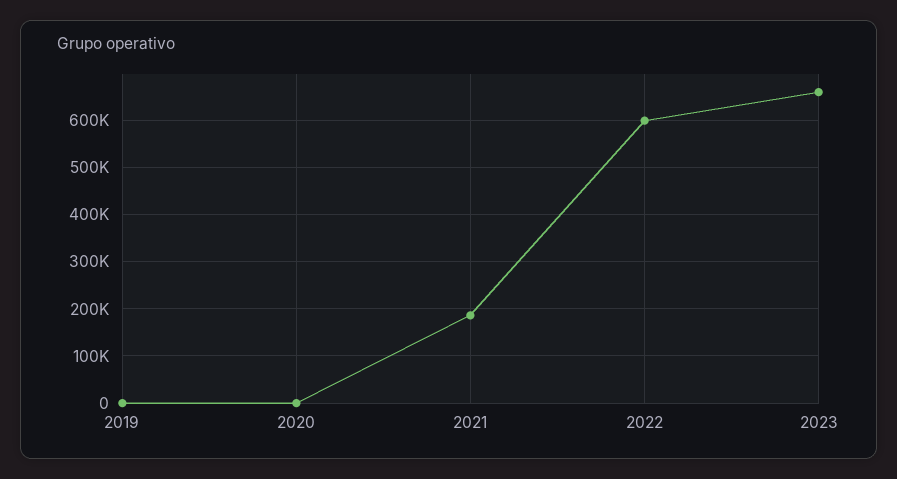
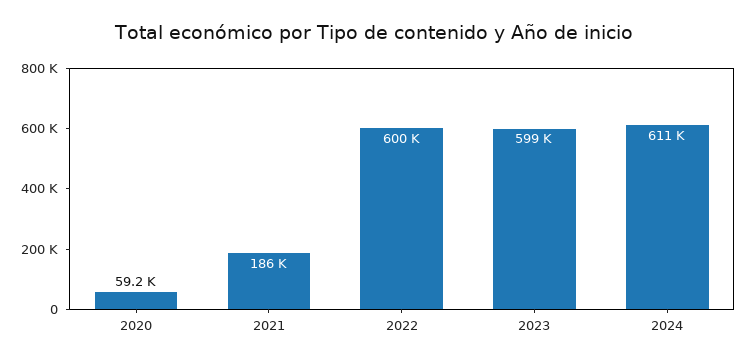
2019: 0 -> none
2020: 0 -> 59200
2023: 660000 -> 599000
2024: none -> 611000

